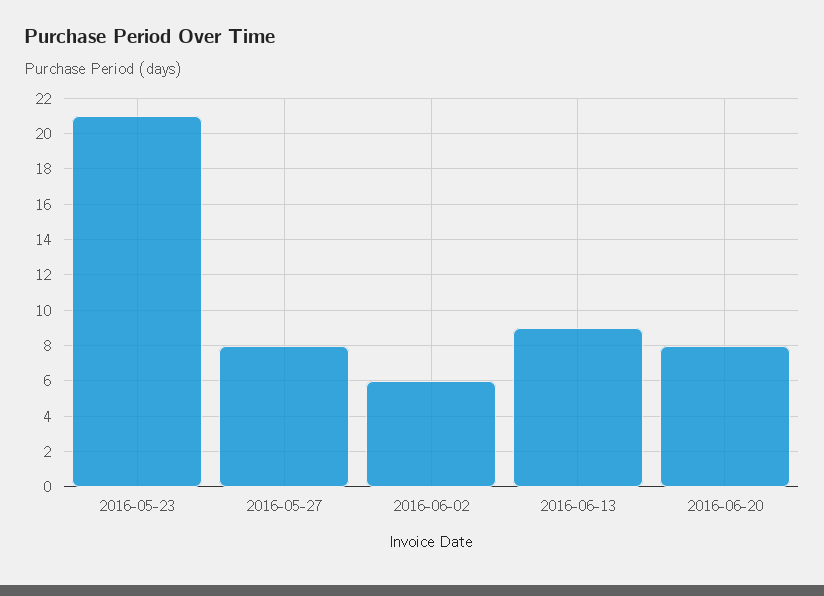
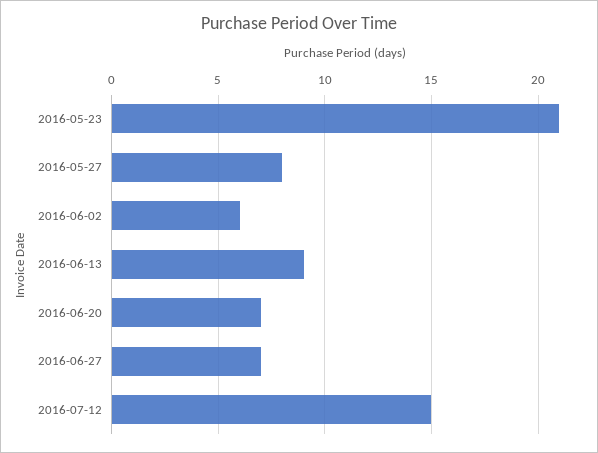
2016-06-20: 8 -> 7
2016-06-27: none -> 7
2016-07-12: none -> 15

